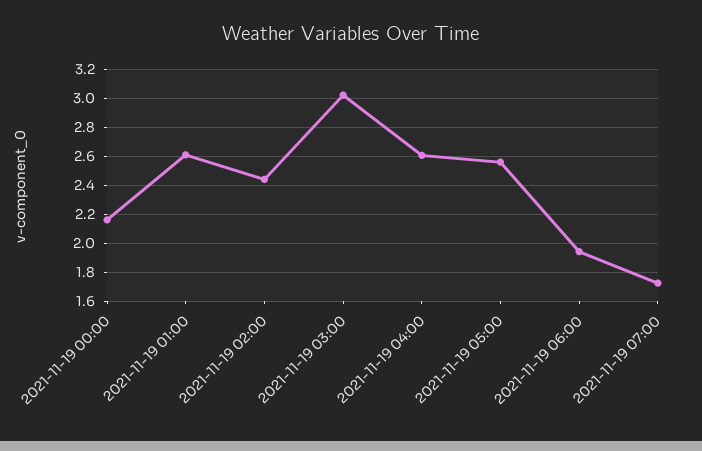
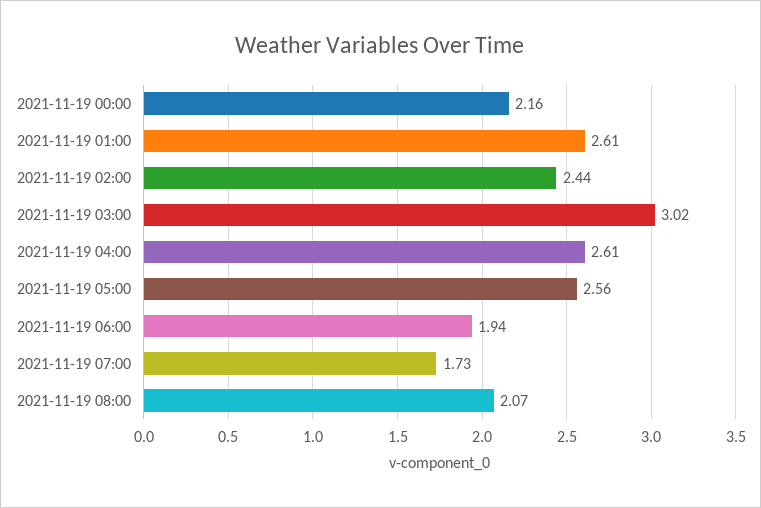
2021-11-19 08:00: none -> 2.07

